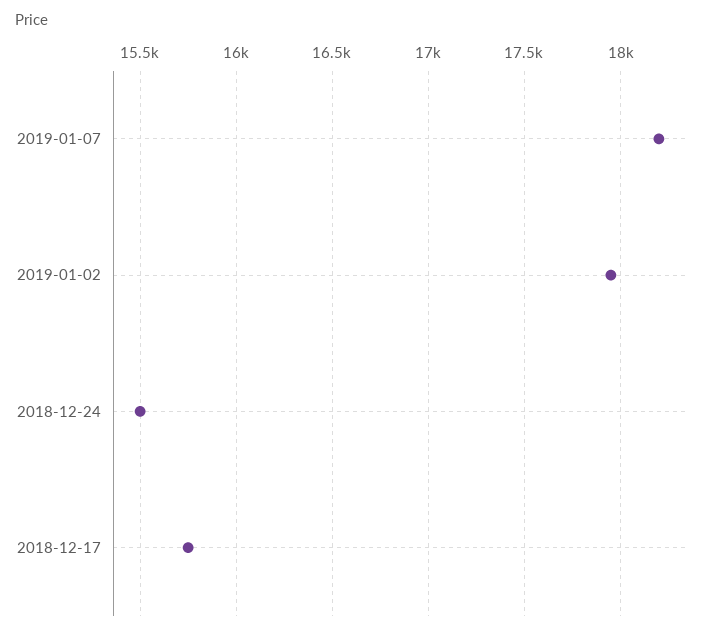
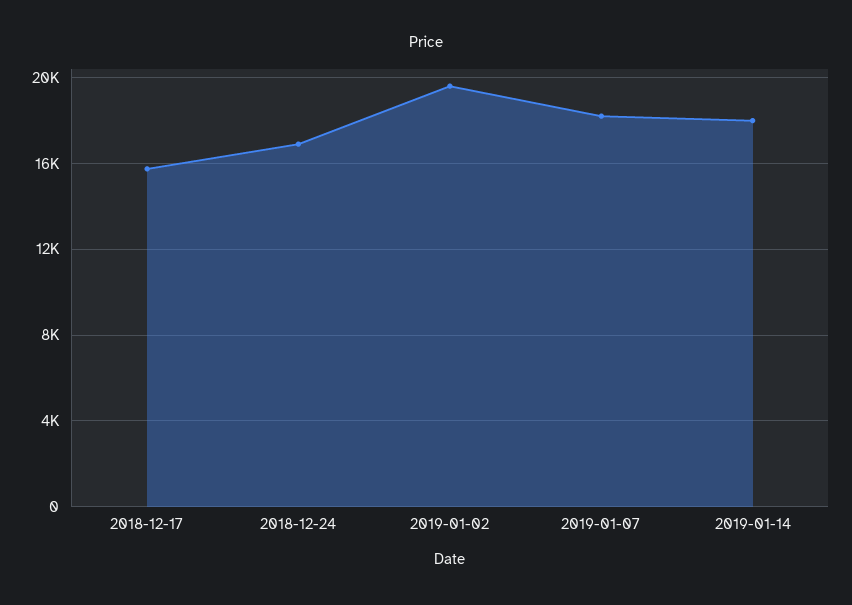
2019-01-02: 17950 -> 19500
2018-12-24: 15500 -> 17000
2019-01-14: none -> 18000

